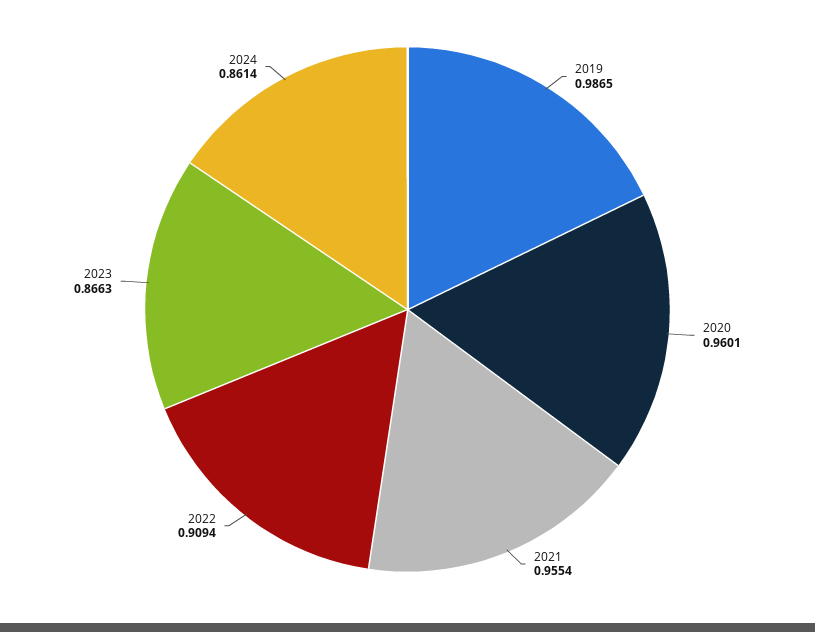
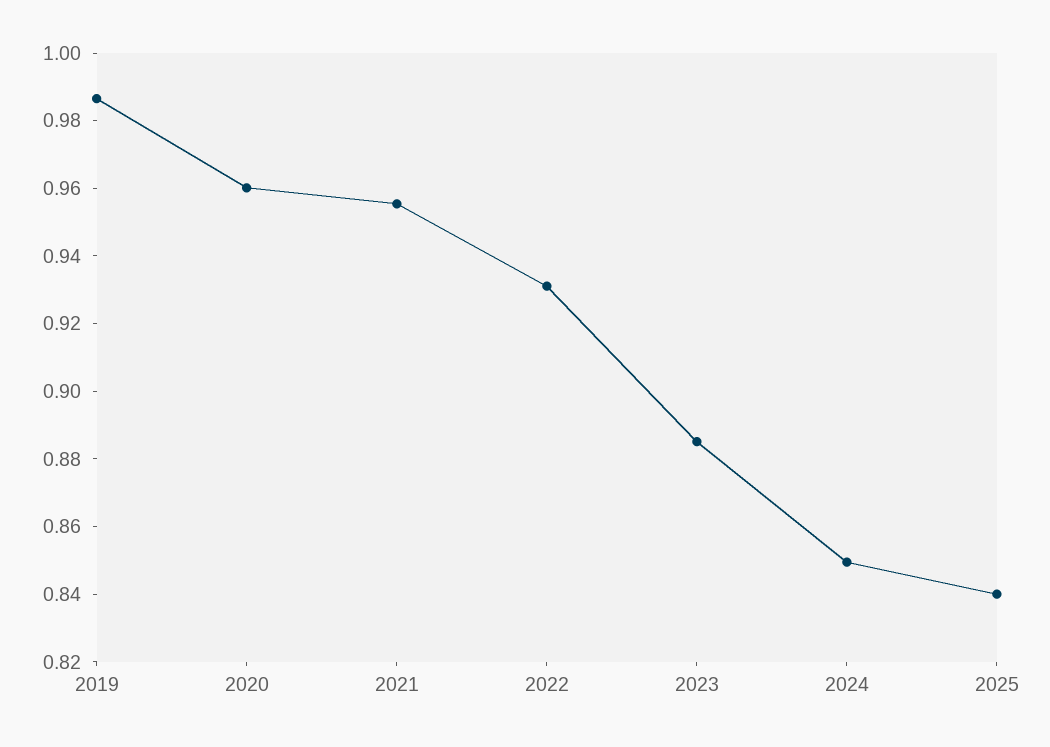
2022: 0.9094 -> 0.93
2023: 0.8663 -> 0.885
2024: 0.8614 -> 0.85
2025: none -> 0.84

